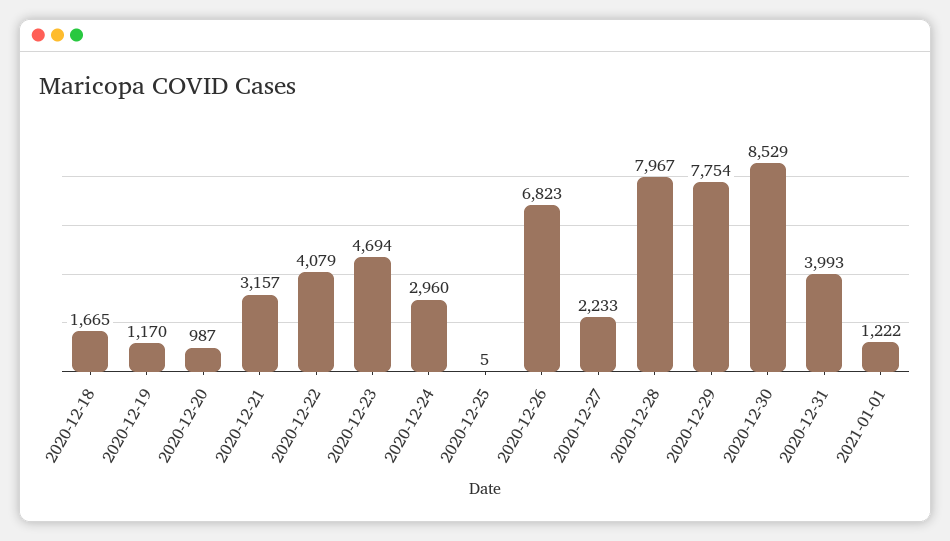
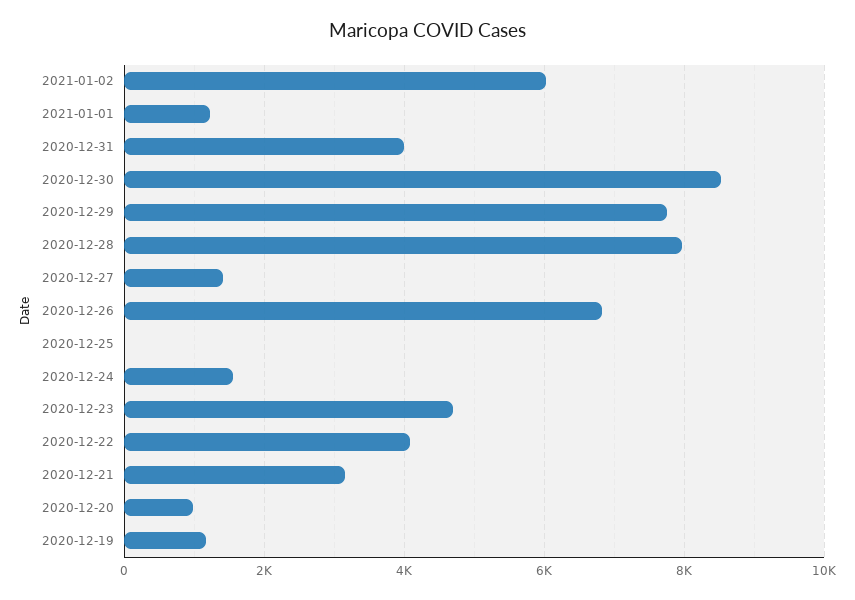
2020-12-18: 1665 -> none
2020-12-24: 2960 -> 1600
2020-12-27: 2233 -> 1400
2021-01-02: none -> 6000

